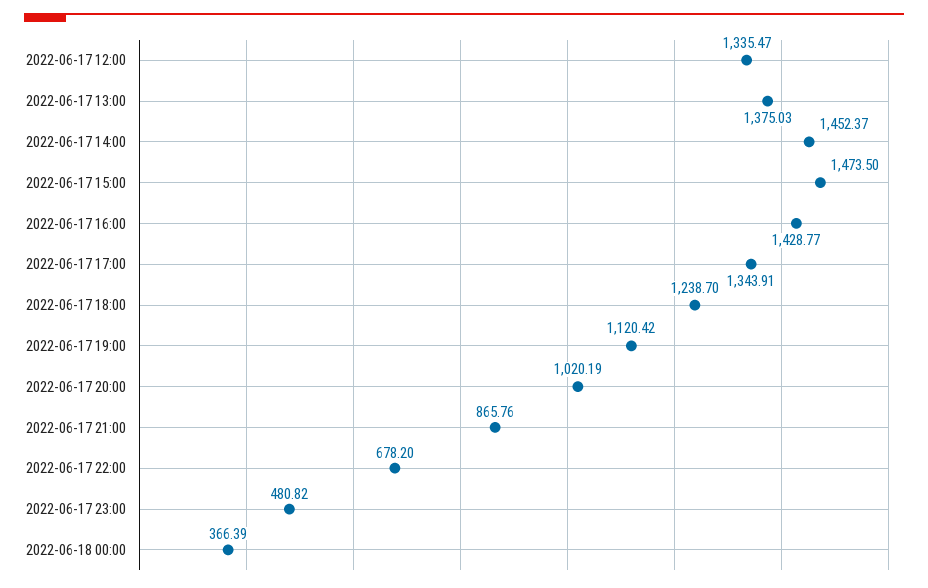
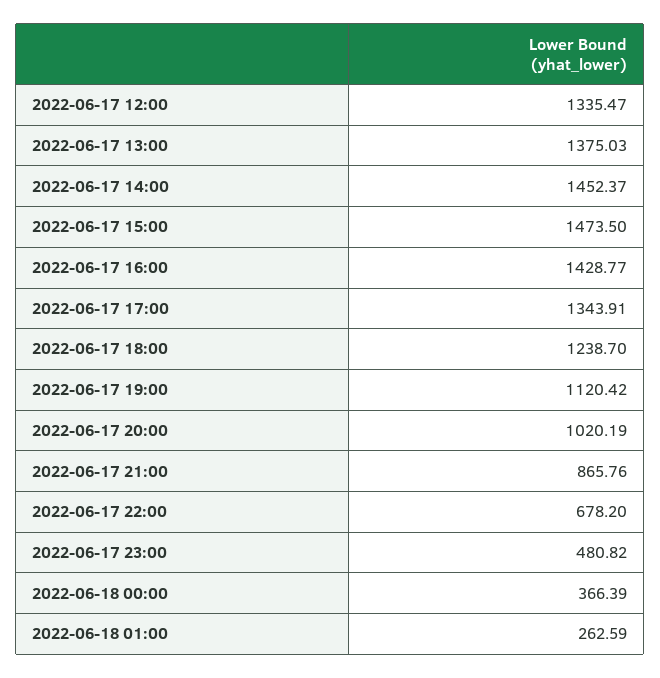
2022-06-18 01:00: none -> 262.59

